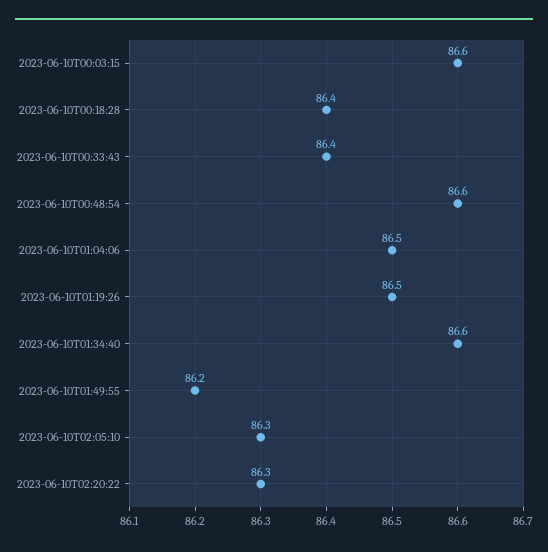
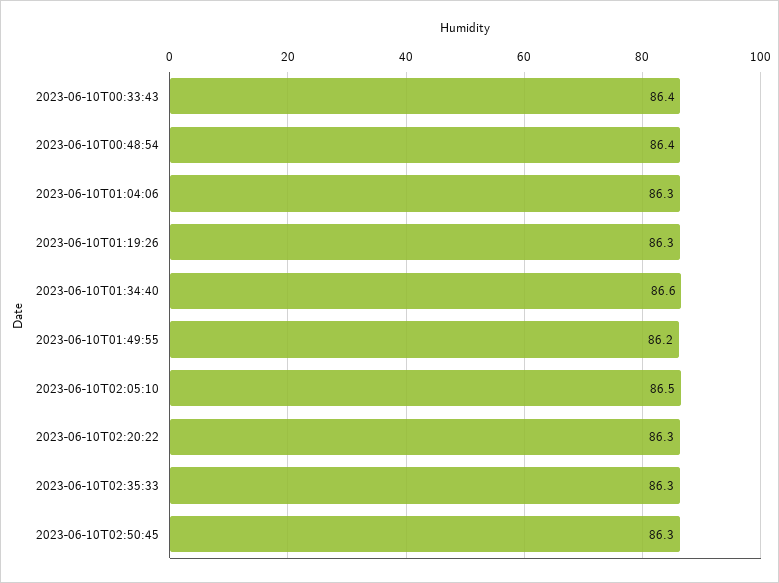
2023-06-10T00:03:15: 86.6 -> none
2023-06-10T00:18:28: 86.4 -> none
2023-06-10T00:48:54: 86.6 -> 86.4
2023-06-10T01:04:06: 86.5 -> 86.3
2023-06-10T01:19:26: 86.5 -> 86.3
2023-06-10T02:05:10: 86.3 -> 86.5
2023-06-10T02:35:33: none -> 86.3
2023-06-10T02:50:45: none -> 86.3

